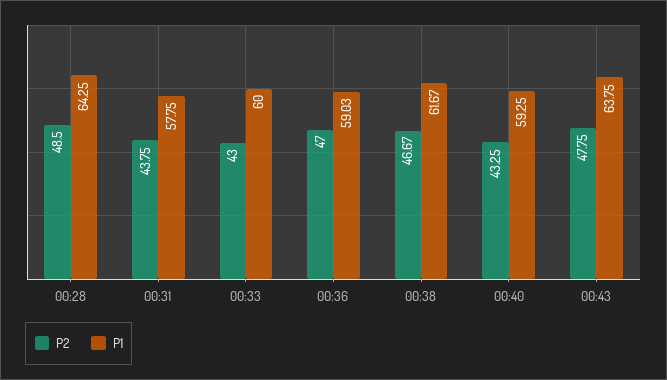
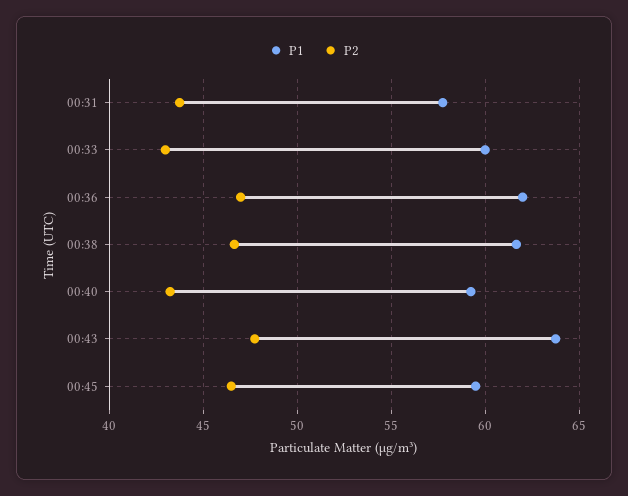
P2, 00:28: 48.5 -> none
P1, 00:28: 64.25 -> none
P1, 00:36: 59.03 -> 62
P1, 00:45: none -> 59.5
P2, 00:45: none -> 46.5

